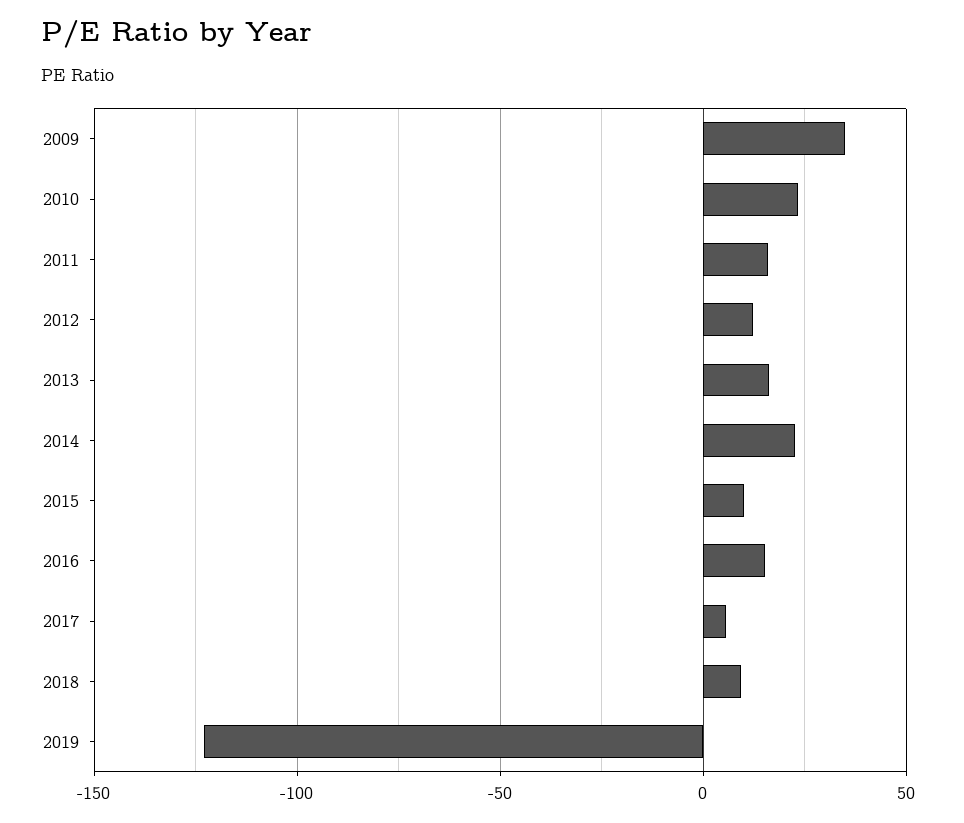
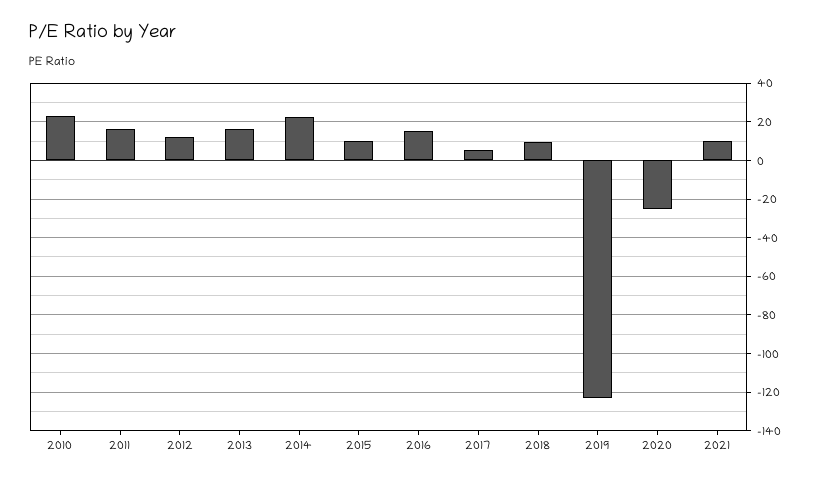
2009: 35 -> none
2020: none -> -25
2021: none -> 10

